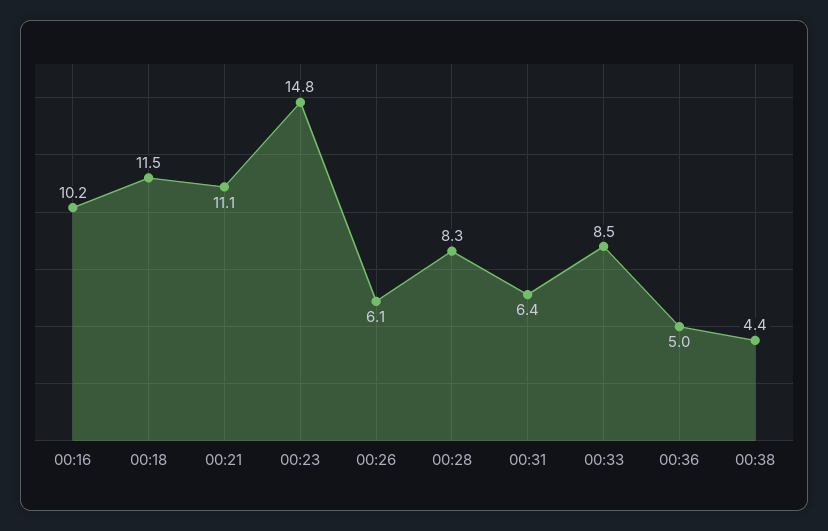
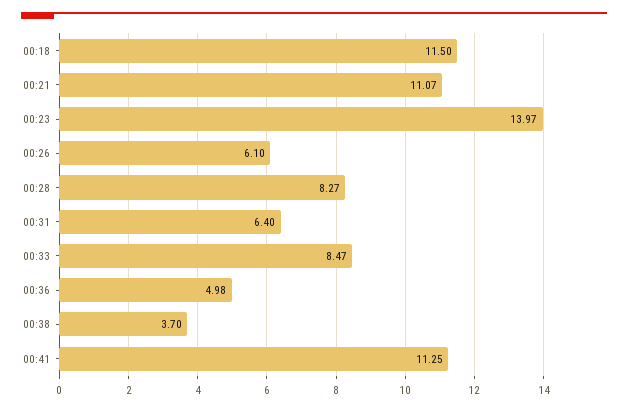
00:16: 10.2 -> none
00:23: 14.8 -> 13.97
00:38: 4.4 -> 3.7
00:41: none -> 11.25

